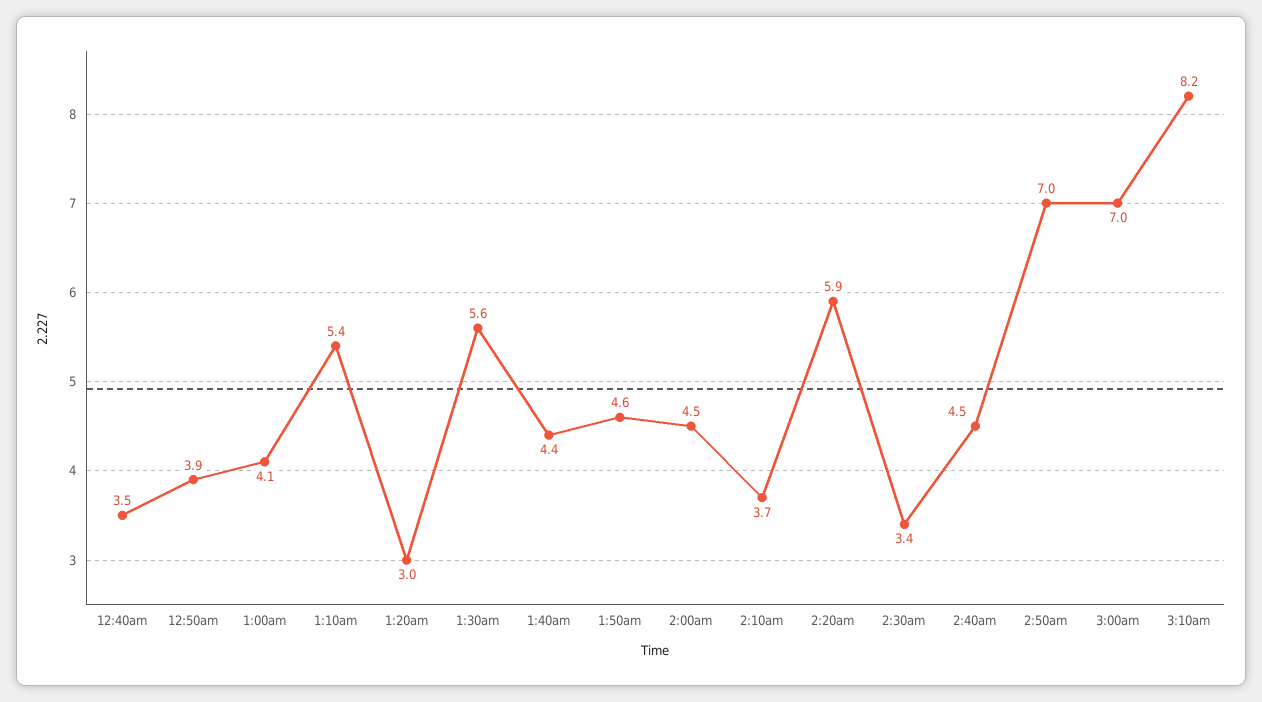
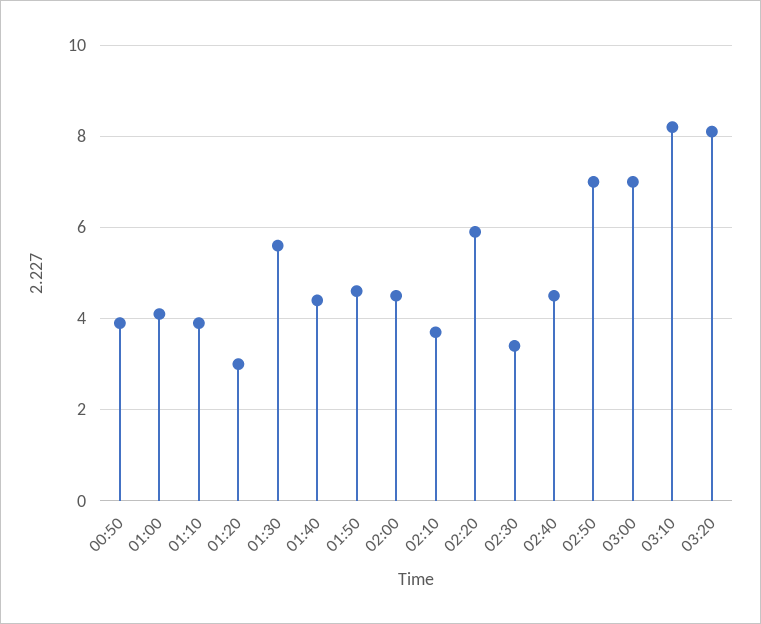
12:40am: 3.5 -> none
1:10am: 5.4 -> 4
03:20: none -> 8

